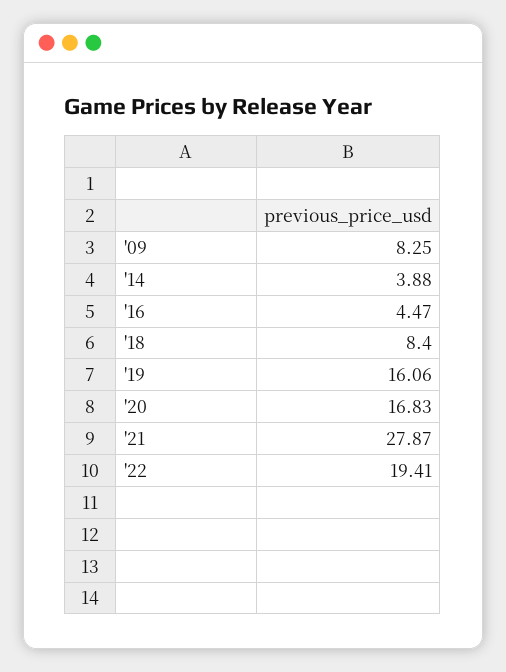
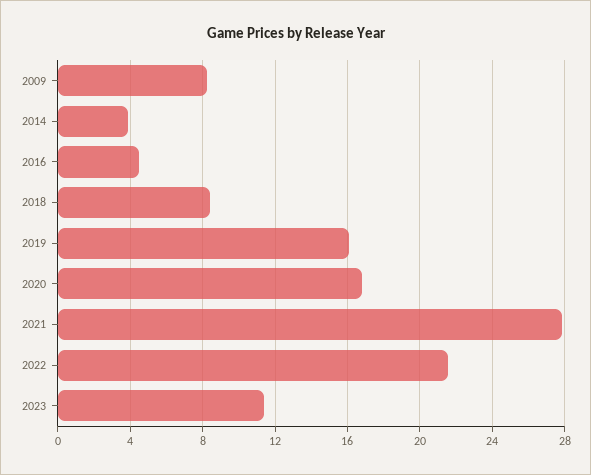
'22: 19.41 -> 21.5
2023: none -> 11.5

